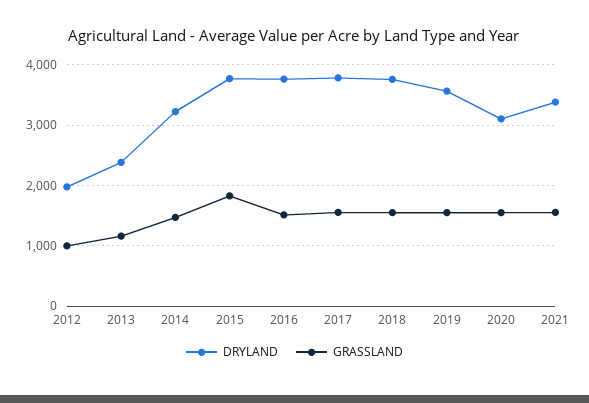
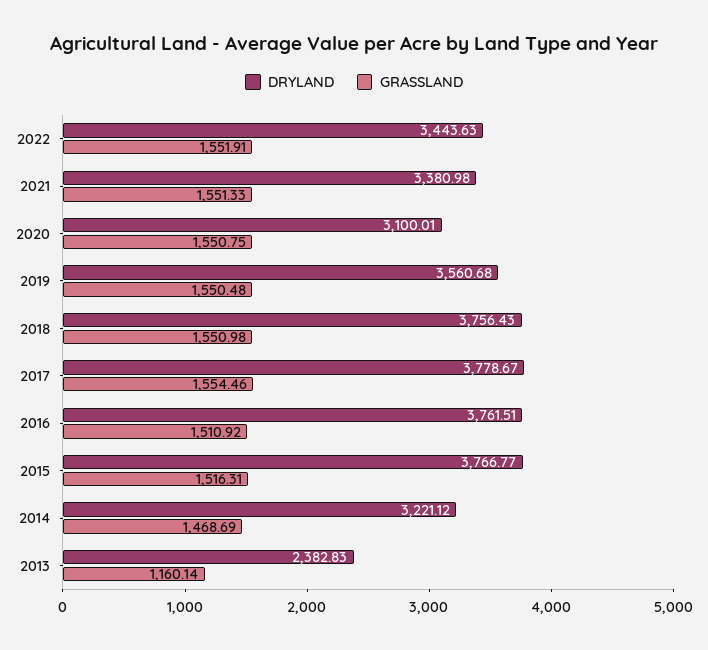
DRYLAND, 2012: 2000 -> none
GRASSLAND, 2012: 1000 -> none
GRASSLAND, 2015: 1800 -> 1516.31
DRYLAND, 2022: none -> 3443.63
GRASSLAND, 2022: none -> 1551.91

